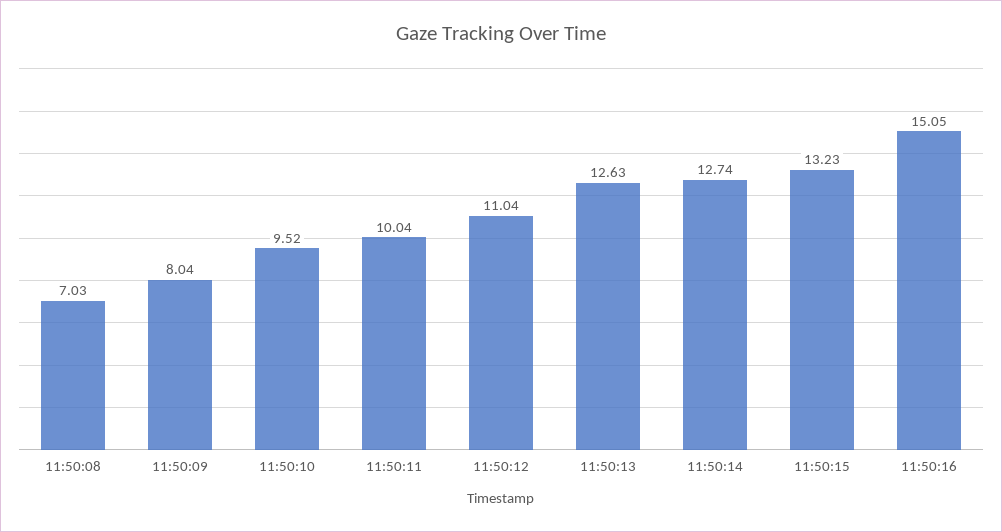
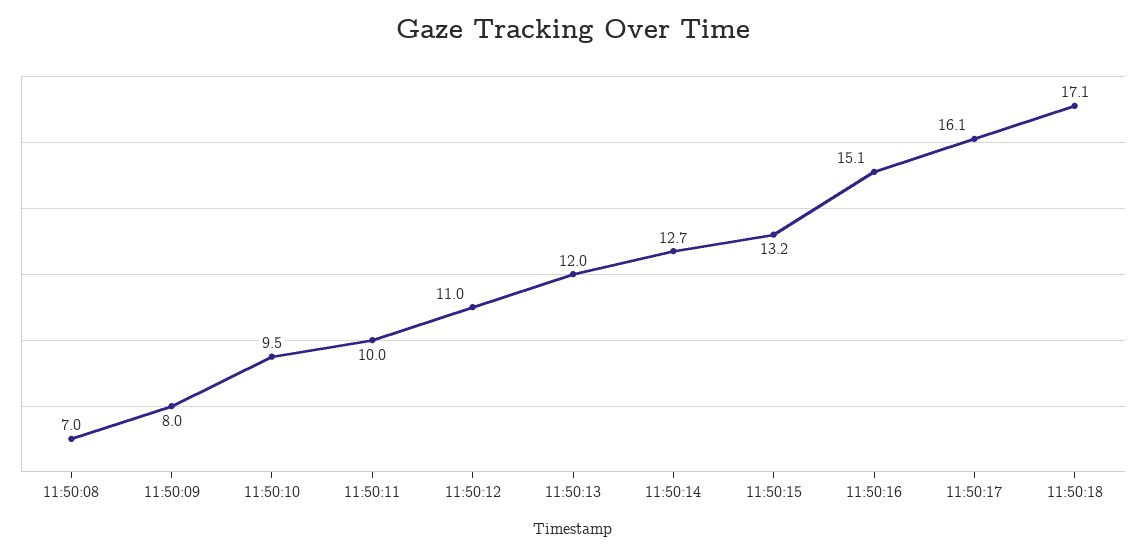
11:50:13: 12.63 -> 12
11:50:17: none -> 16.1
11:50:18: none -> 17.1

